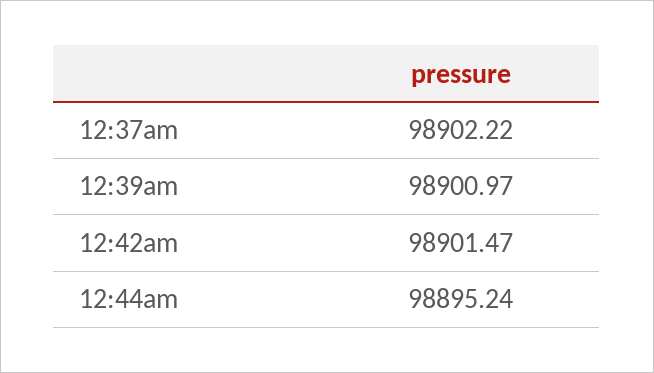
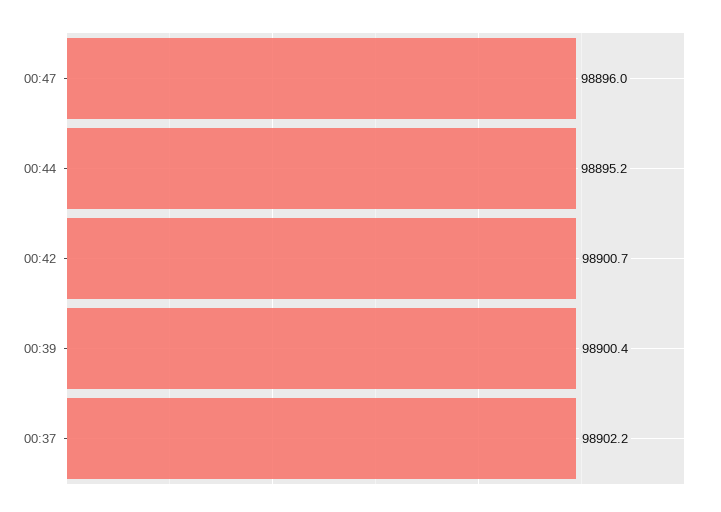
12:39am: 98900.97 -> 98900.4
12:42am: 98901.47 -> 98900.7
00:47: none -> 98896

